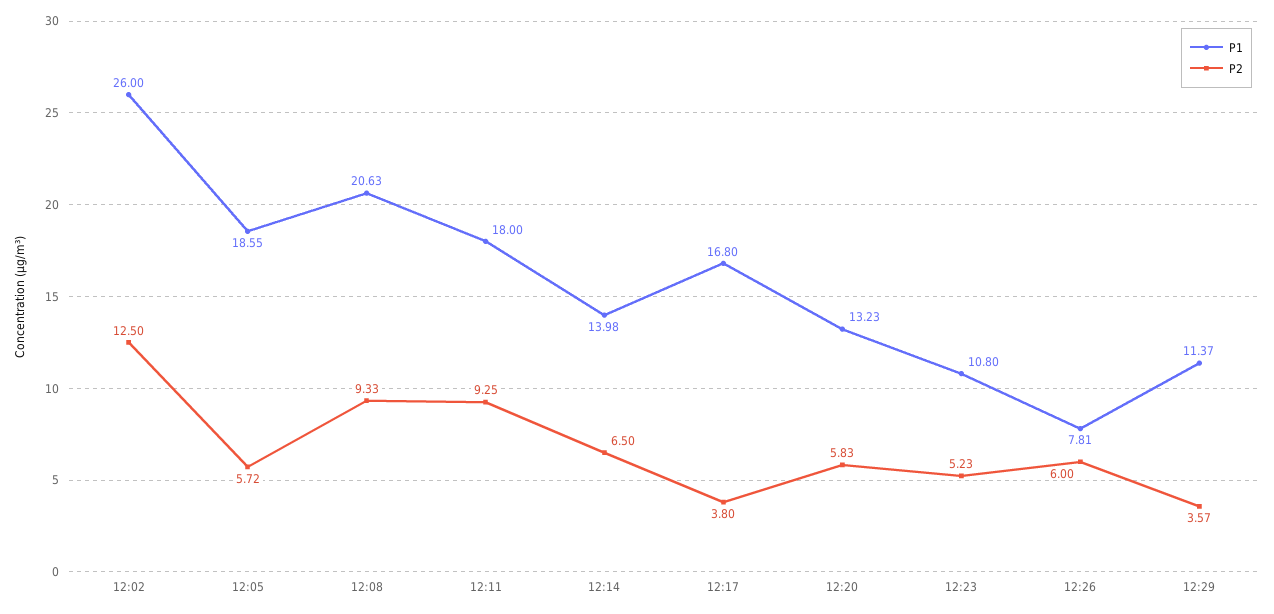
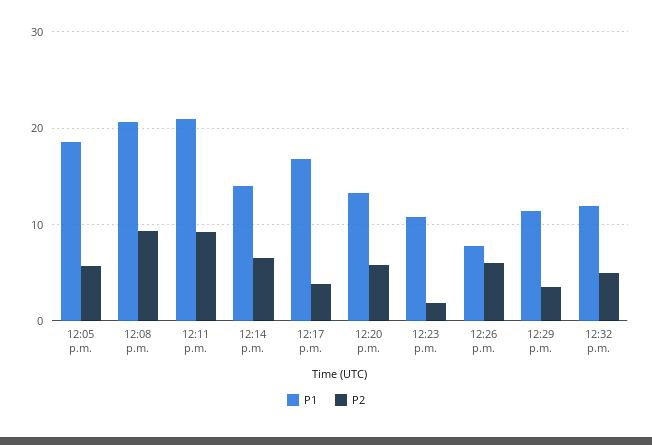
P1, 12:02: 26 -> none
P2, 12:02: 12.5 -> none
P1, 12:11: 18 -> 21
P2, 12:23: 5.23 -> 2
P1, 12:32 p.m.: none -> 12
P2, 12:32 p.m.: none -> 5

